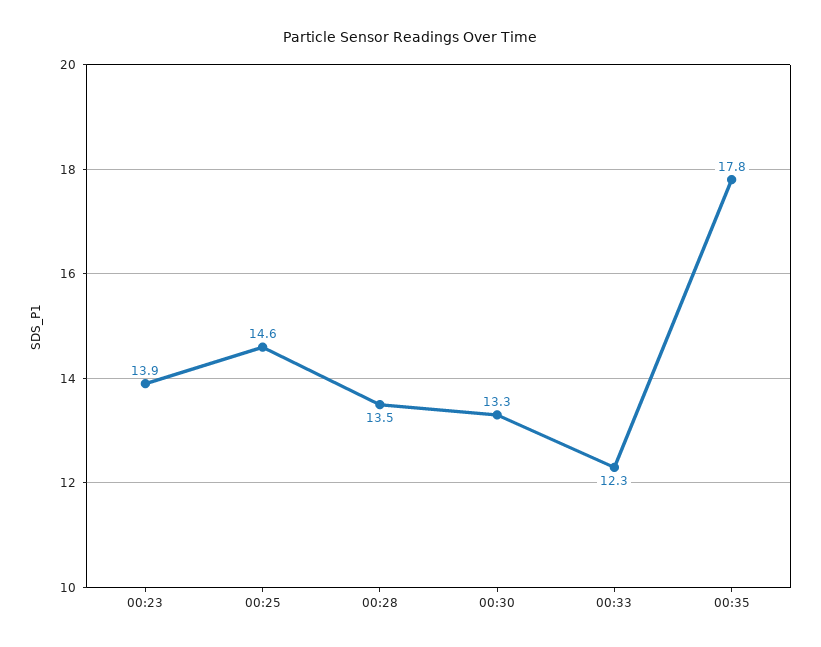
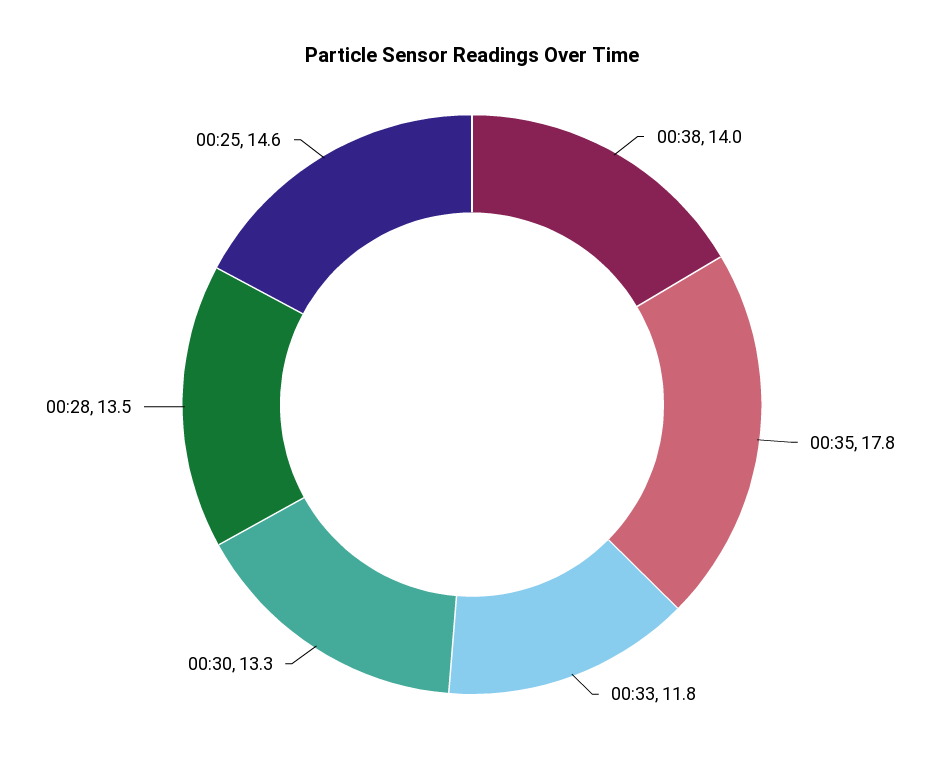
00:23: 13.9 -> none
00:33: 12.3 -> 11.8
00:38: none -> 14

